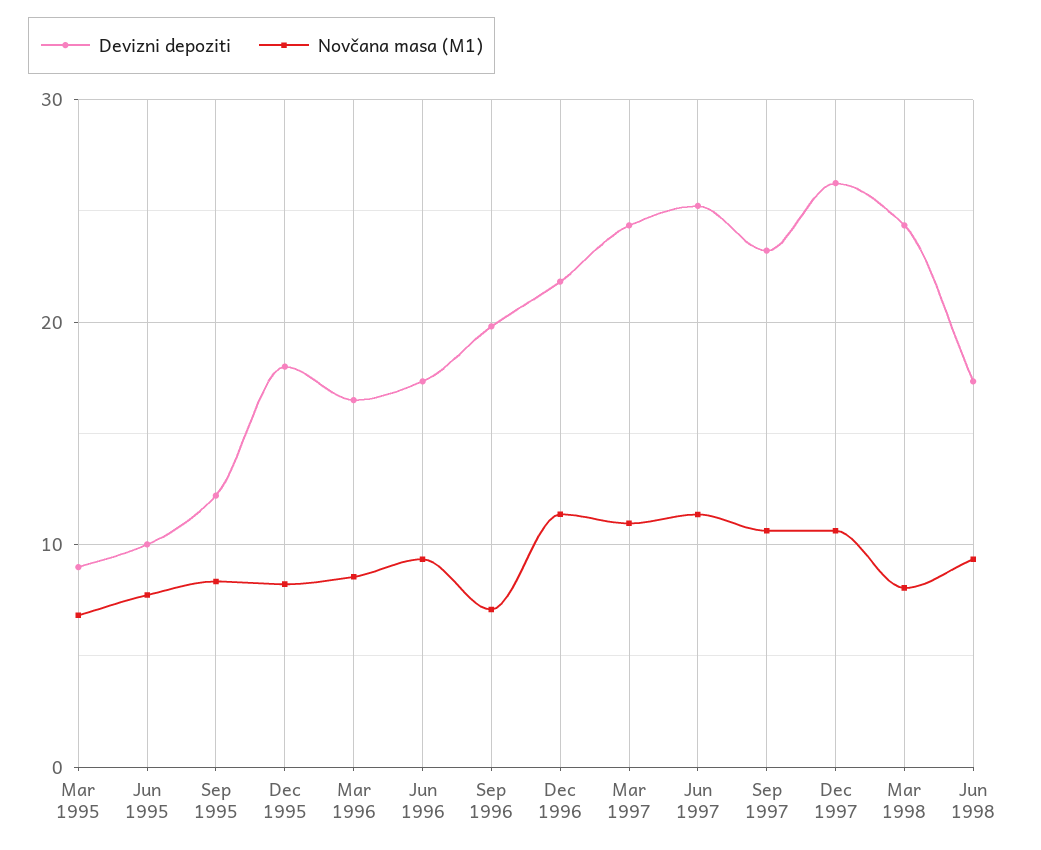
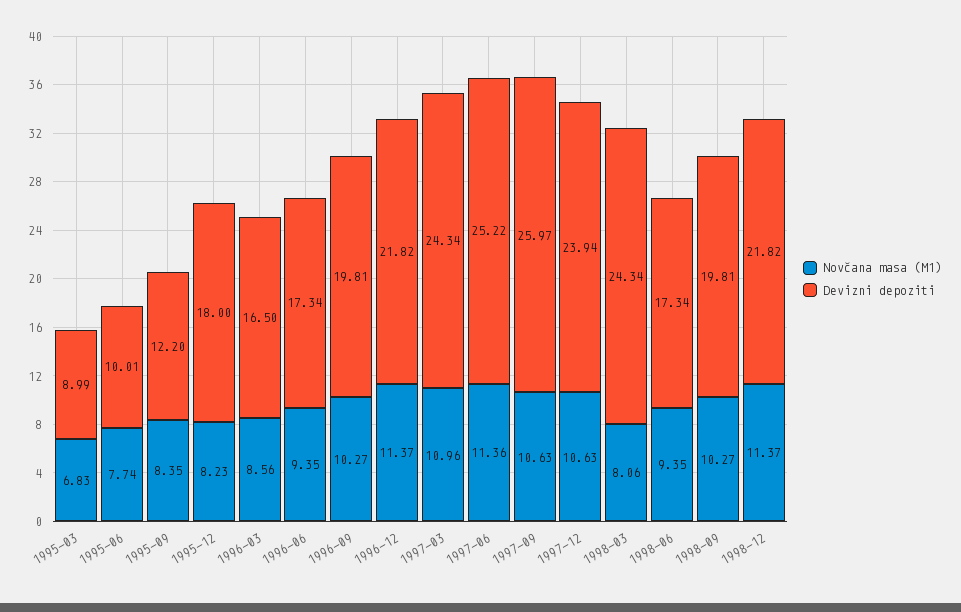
Novčana masa (M1), Sep 1996: 7 -> 10.27
Devizni depoziti, Sep 1997: 23 -> 25.97
Devizni depoziti, Dec 1997: 26 -> 23.94
Novčana masa (M1), 1998-09: none -> 10.27
Devizni depoziti, 1998-09: none -> 19.81
Novčana masa (M1), 1998-12: none -> 11.37
Devizni depoziti, 1998-12: none -> 21.82

